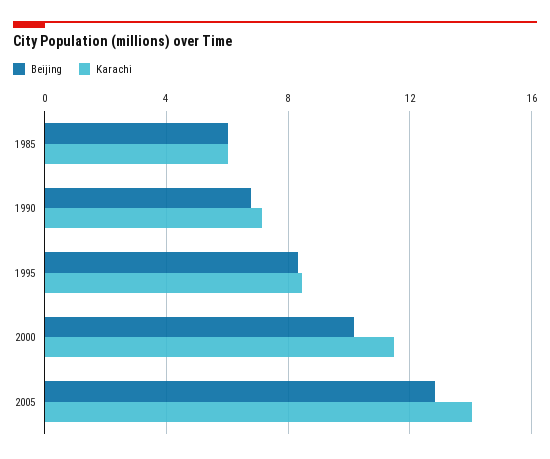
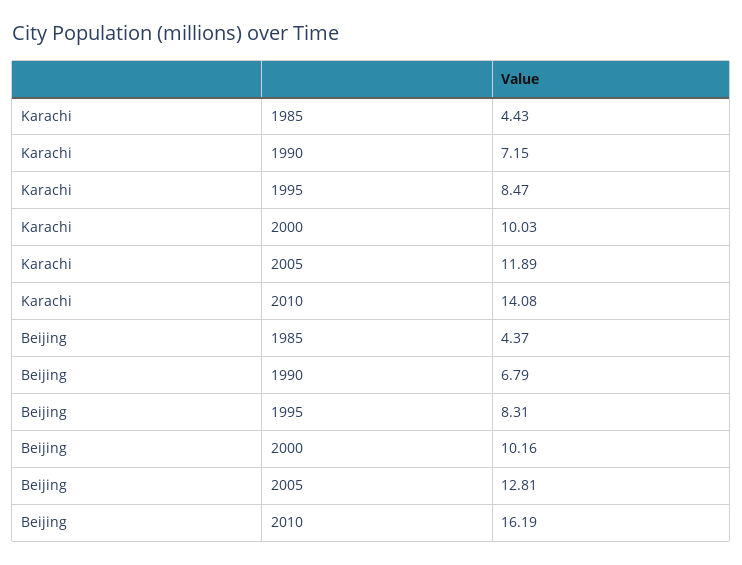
Beijing, 1985: 6 -> 4.37
Karachi, 1985: 6 -> 4.43
Karachi, 2000: 11.5 -> 10.03
Karachi, 2005: 14 -> 11.89
Karachi, 2010: none -> 14.08
Beijing, 2010: none -> 16.19

